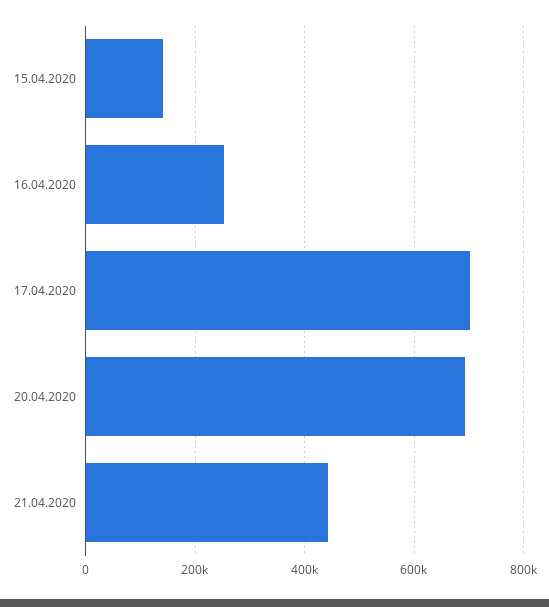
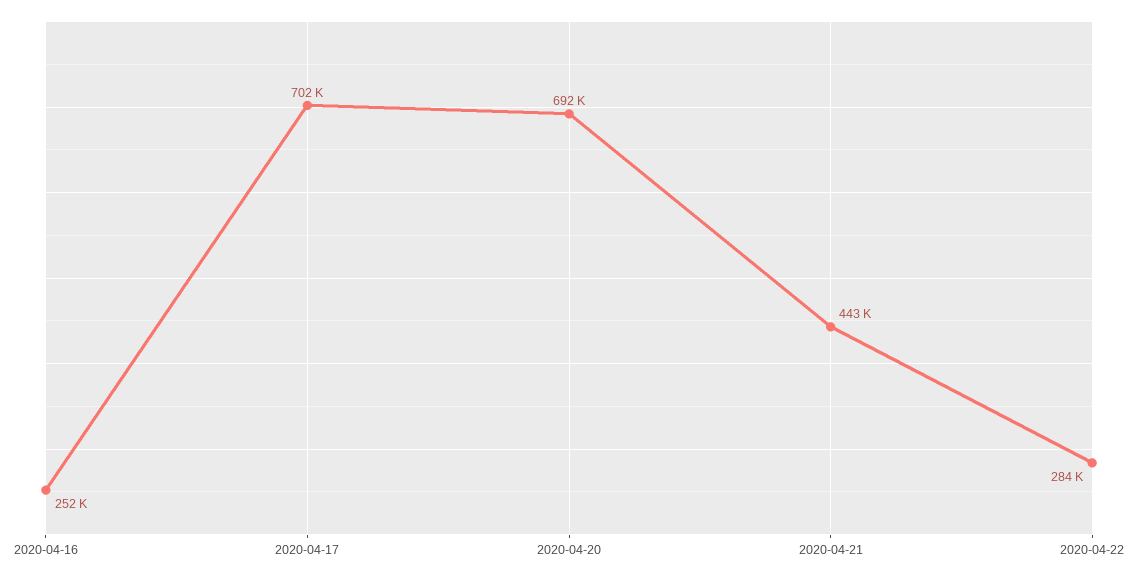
15.04.2020: 140000 -> none
2020-04-22: none -> 284000

